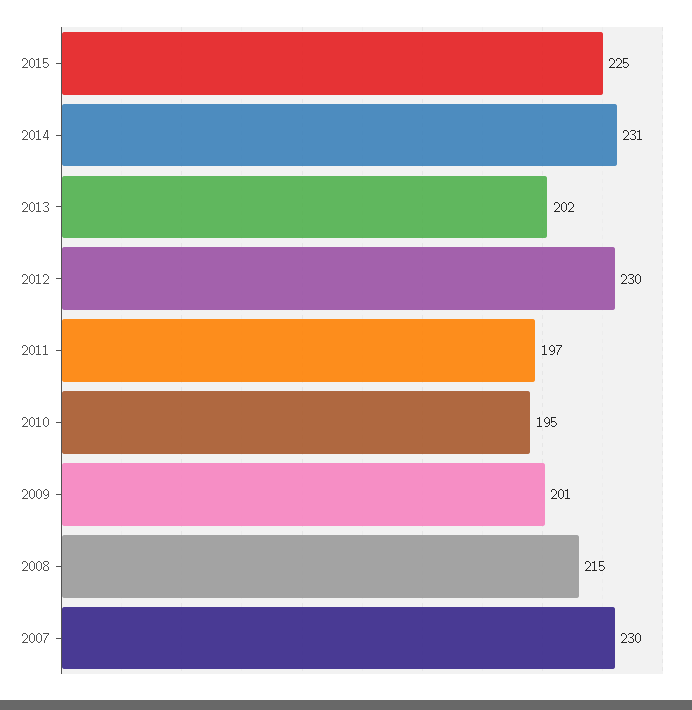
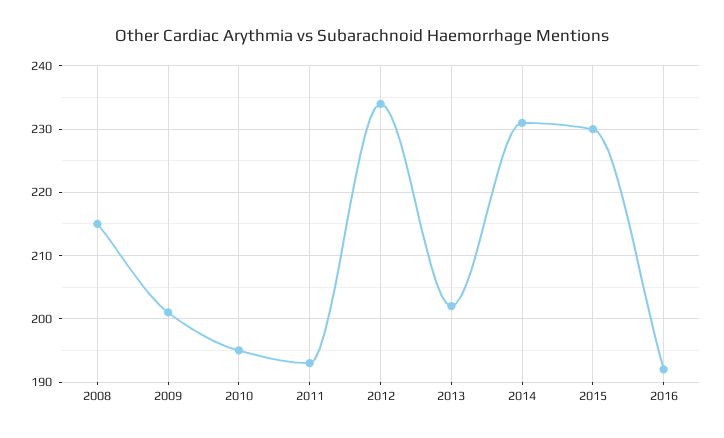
2015: 225 -> 230
2012: 230 -> 234
2011: 197 -> 193
2007: 230 -> none
2016: none -> 192

